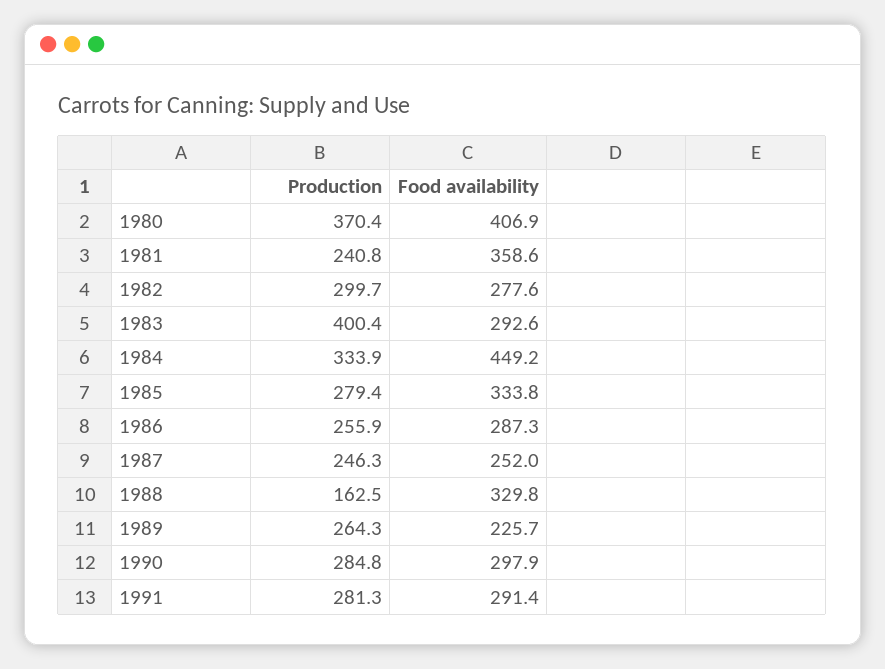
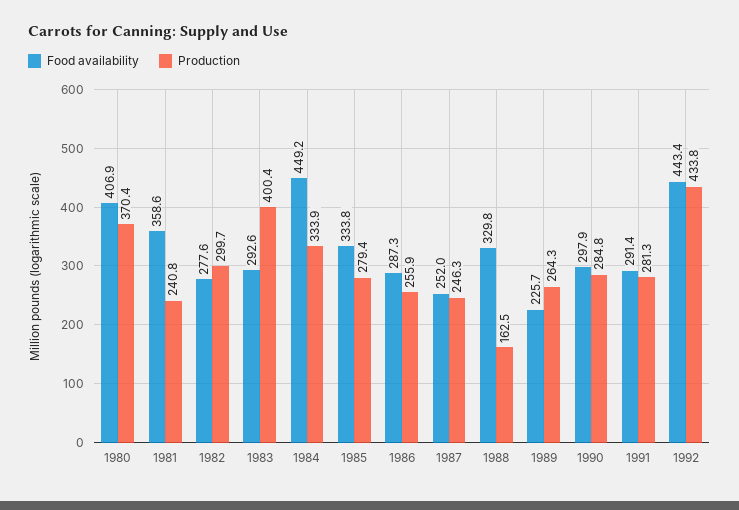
Food availability, 1992: none -> 443.4
Production, 1992: none -> 433.8

